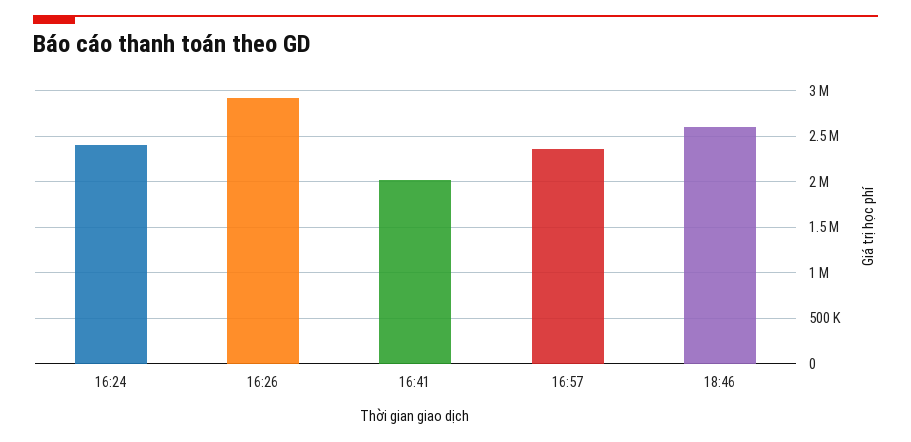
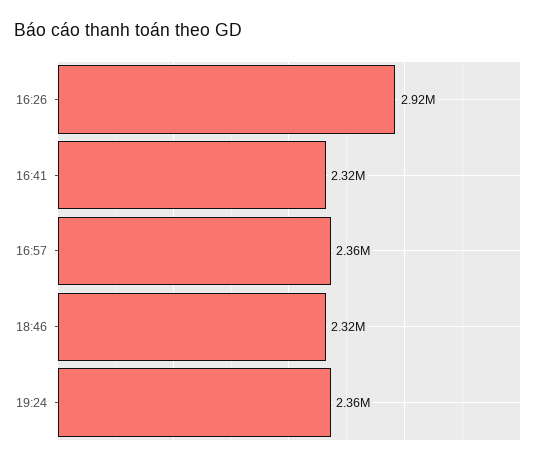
16:24: 2400000 -> none
16:41: 2000000 -> 2320000
18:46: 2600000 -> 2320000
19:24: none -> 2360000

